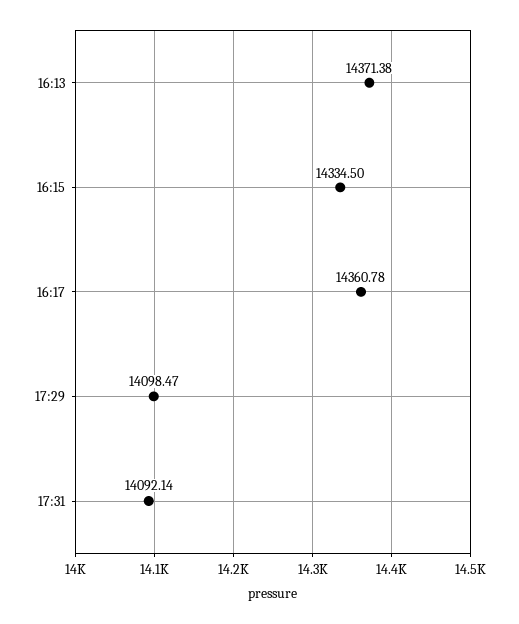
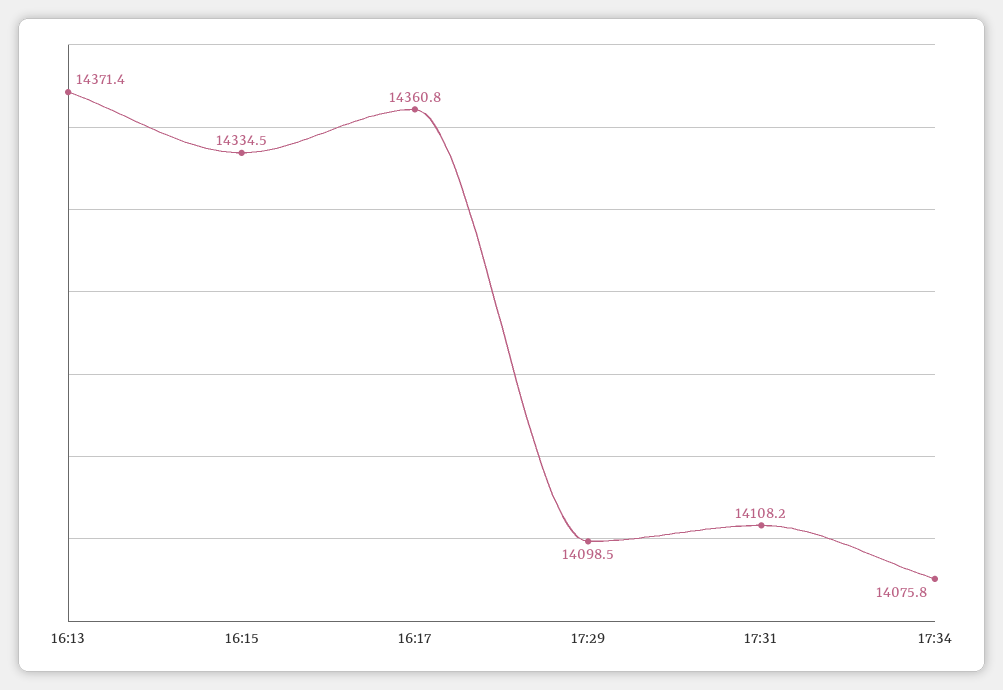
17:31: 14092.14 -> 14108.2
17:34: none -> 14075.8

